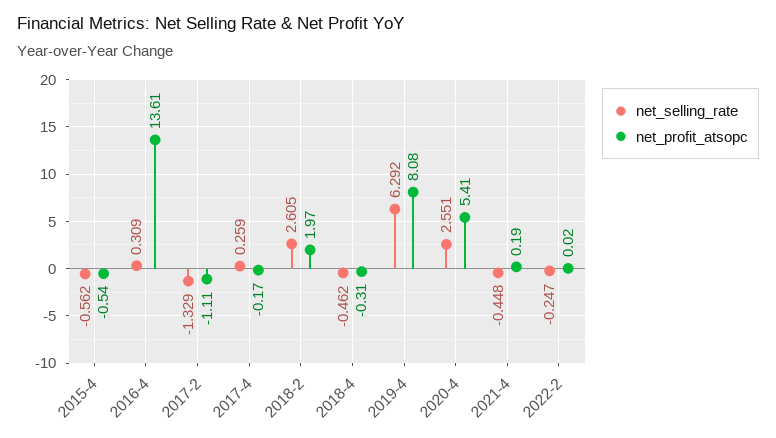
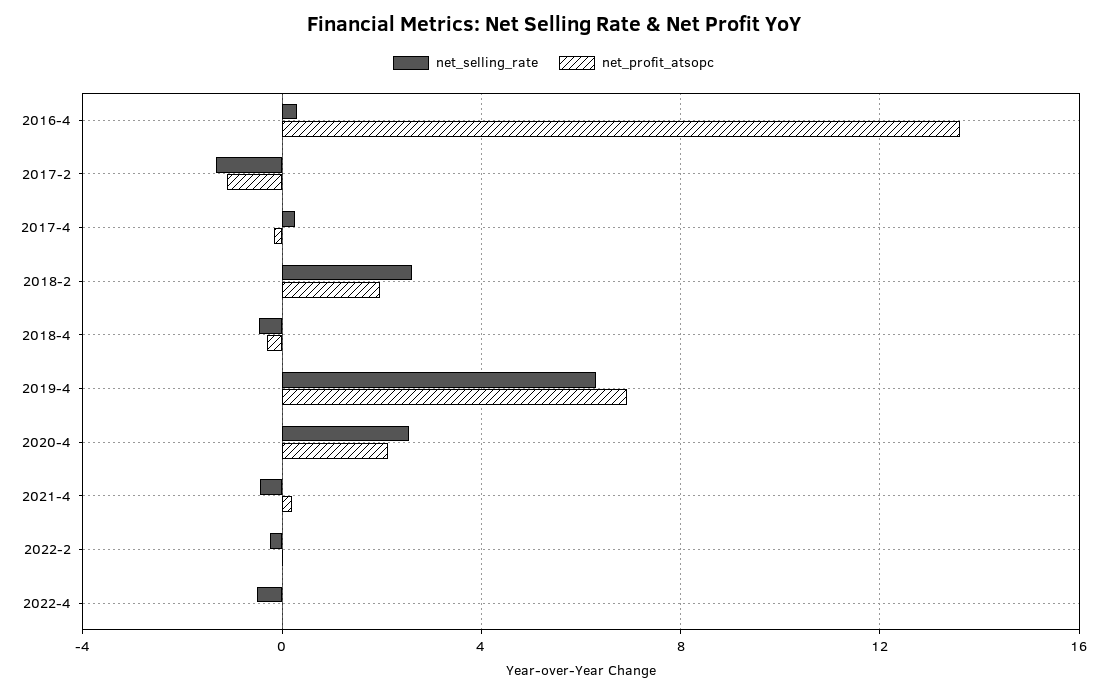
net_selling_rate, 2015-4: -0.562 -> none
net_profit_atsopc, 2015-4: -0.54 -> none
net_profit_atsopc, 2019-4: 8.08 -> 7
net_profit_atsopc, 2020-4: 5.41 -> 2
net_selling_rate, 2022-4: none -> -0.5
net_profit_atsopc, 2022-4: none -> 0

